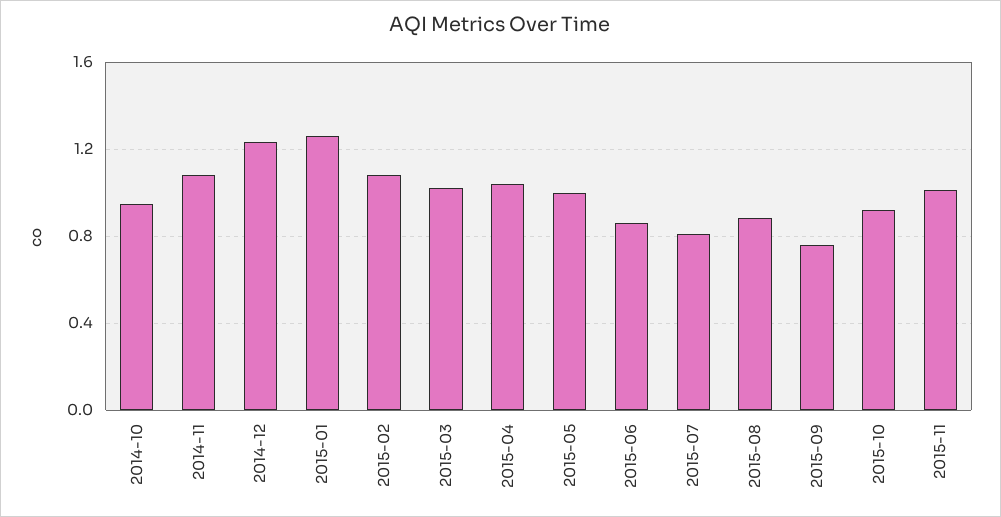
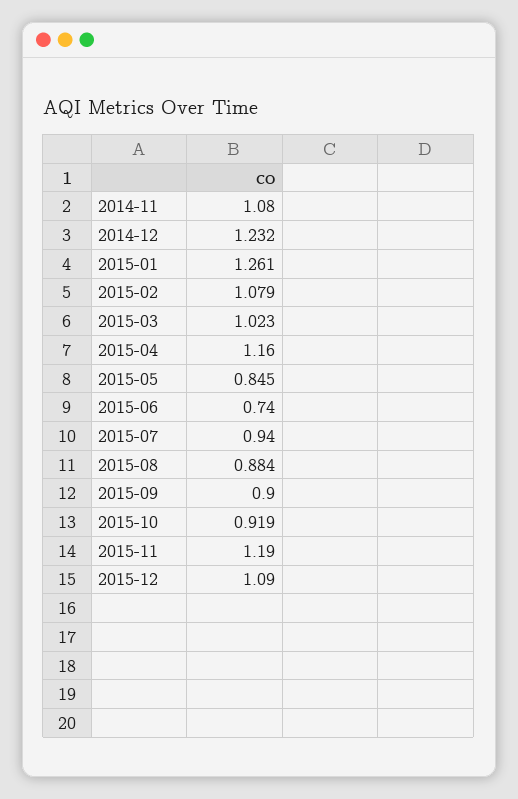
2014-10: 0.95 -> none
2015-04: 1.05 -> 1.16
2015-05: 1 -> 0.845
2015-06: 0.85 -> 0.74
2015-07: 0.8 -> 0.94
2015-09: 0.75 -> 0.9
2015-11: 1 -> 1.19
2015-12: none -> 1.09

